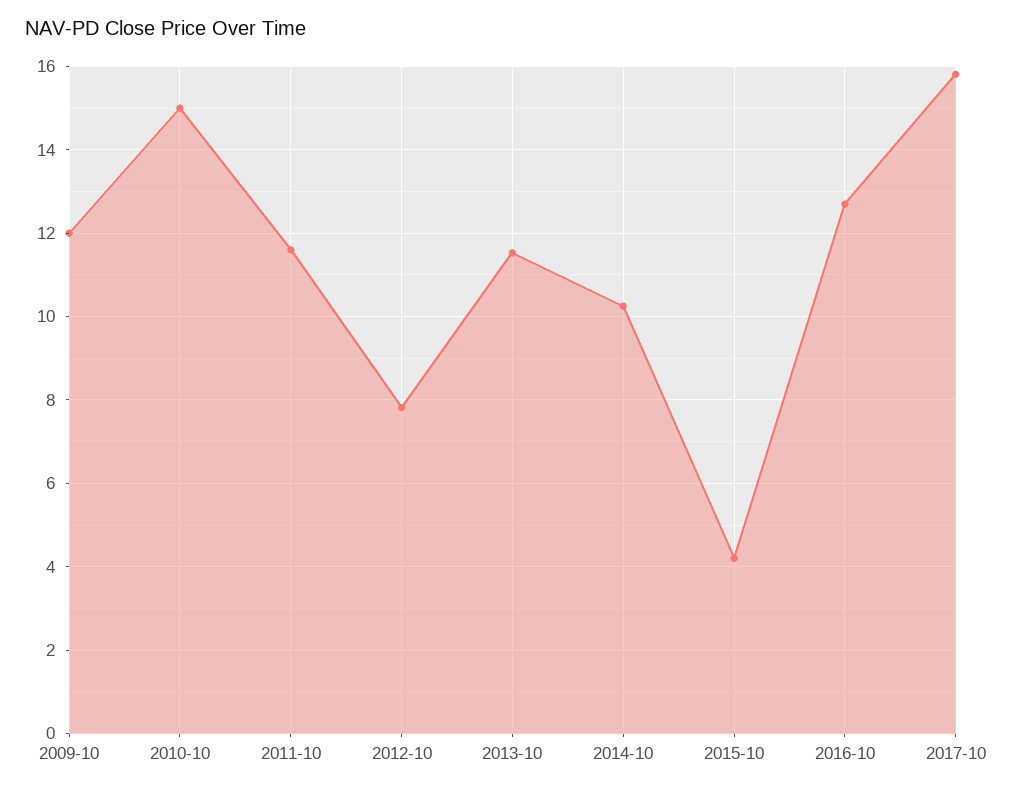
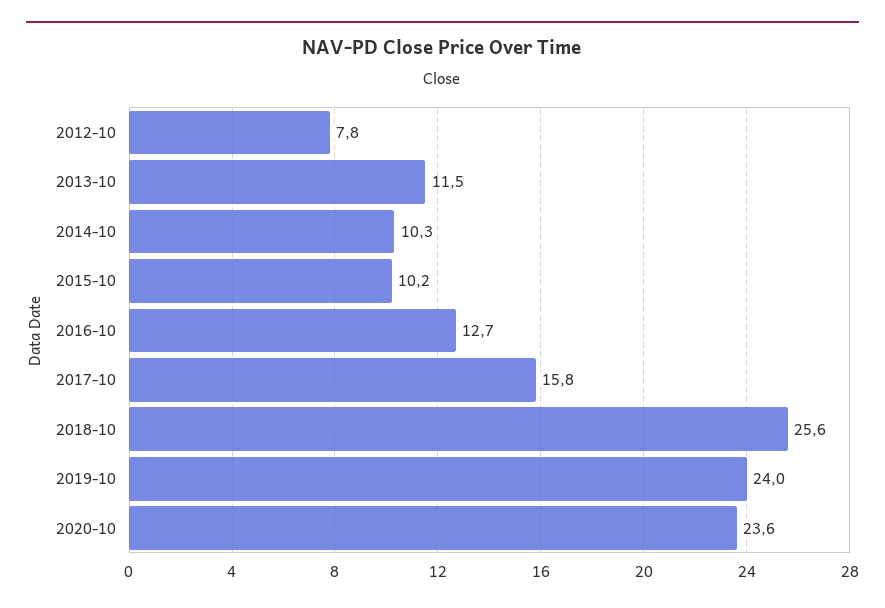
2009-10: 12 -> none
2010-10: 15 -> none
2011-10: 11.6 -> none
2015-10: 4.2 -> 10.2
2018-10: none -> 25.6
2019-10: none -> 24
2020-10: none -> 23.6

